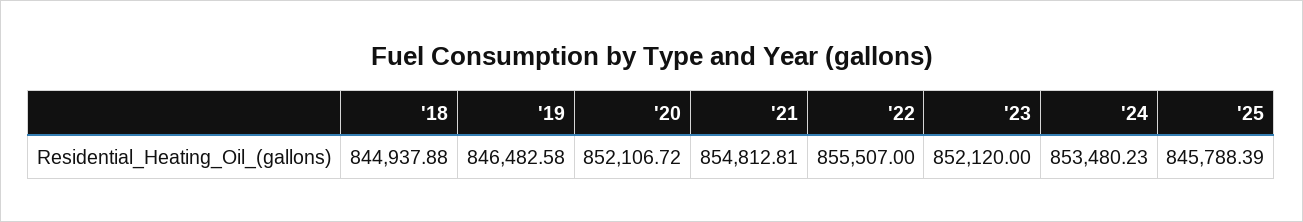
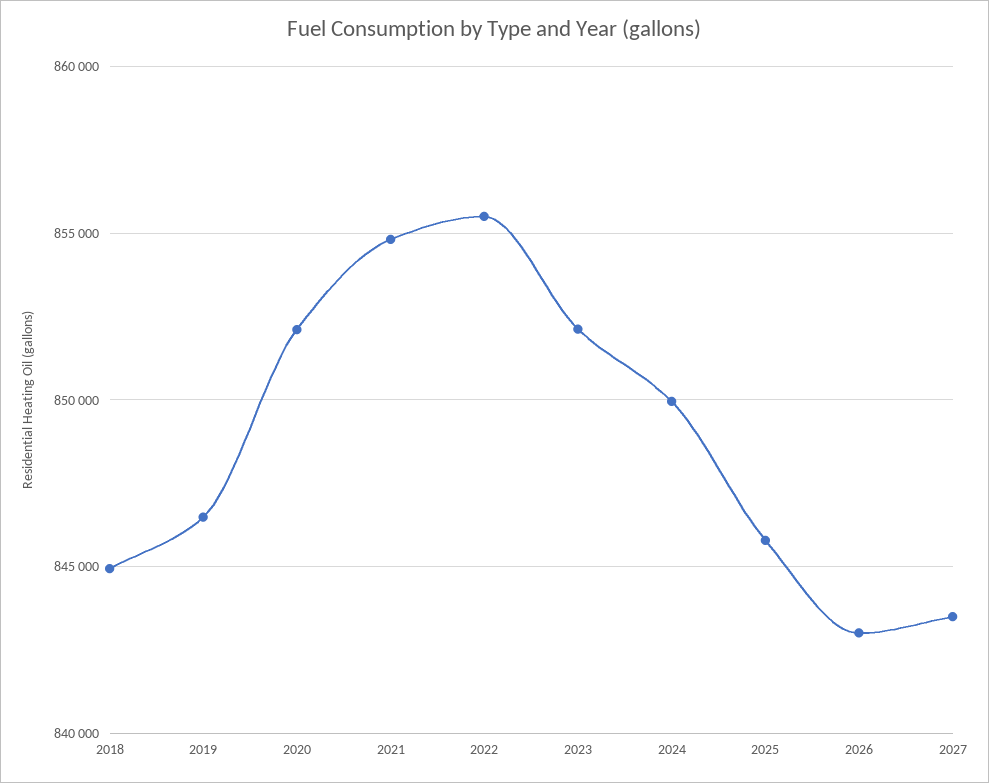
'24: 853480.23 -> 850000
2026: none -> 843000
2027: none -> 843500

